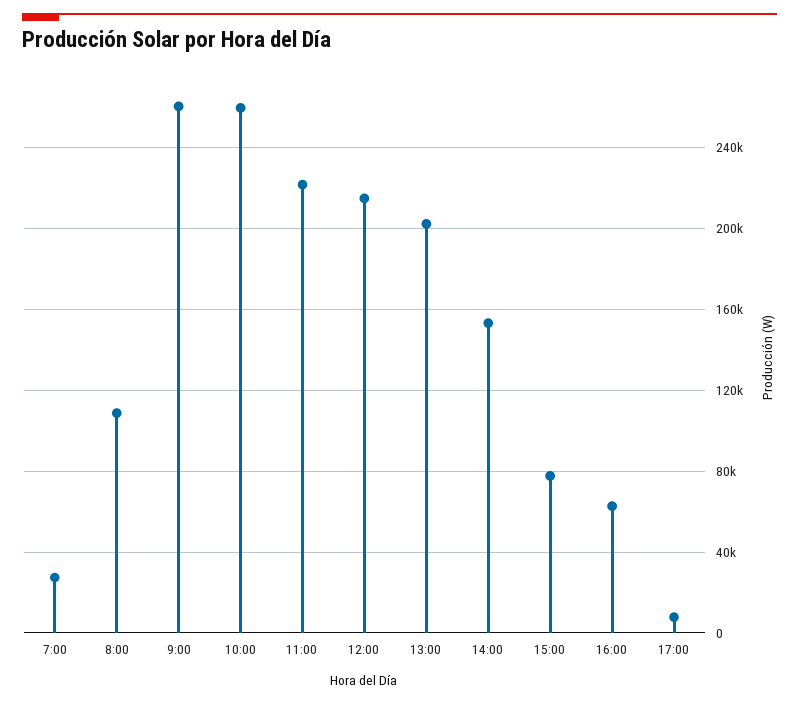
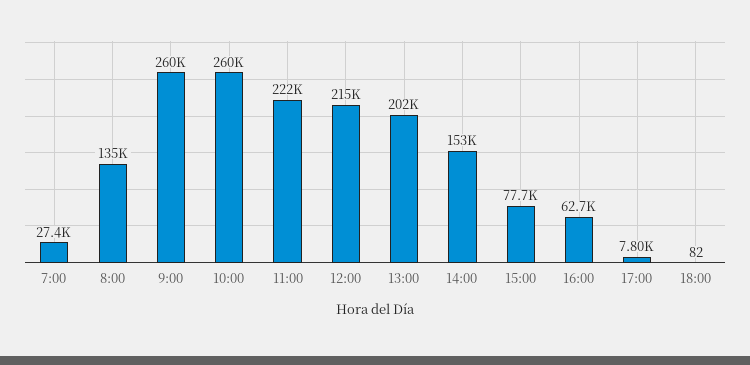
8:00: 110000 -> 135000
18:00: none -> 82

